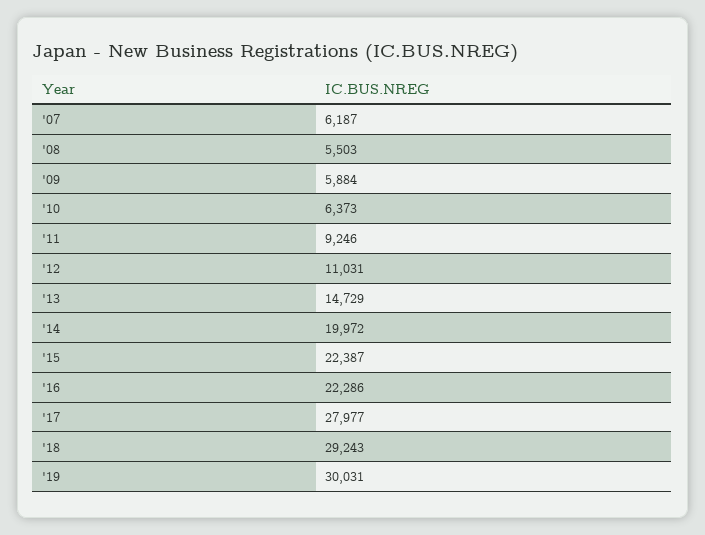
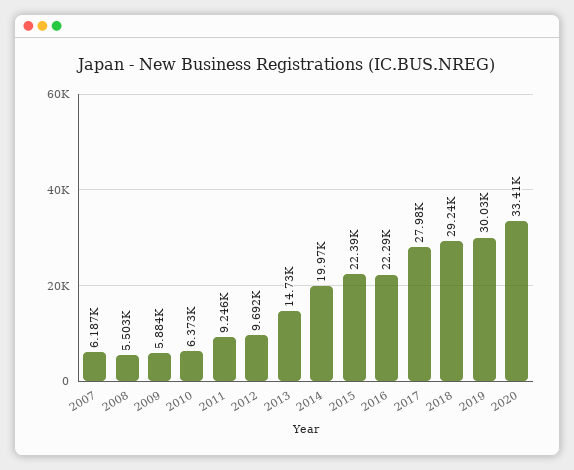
'12: 11031 -> 9692
2020: none -> 33410

